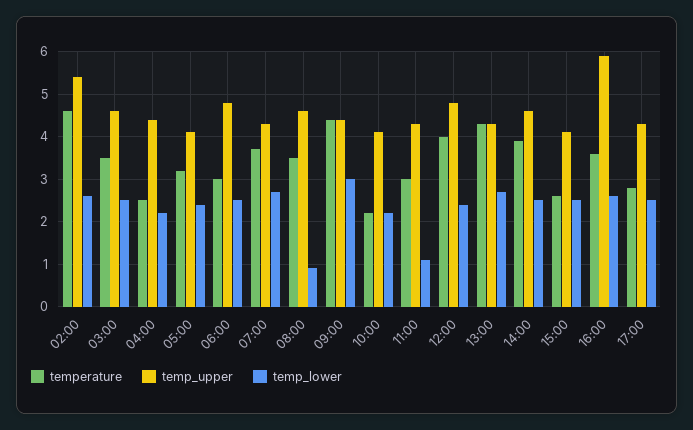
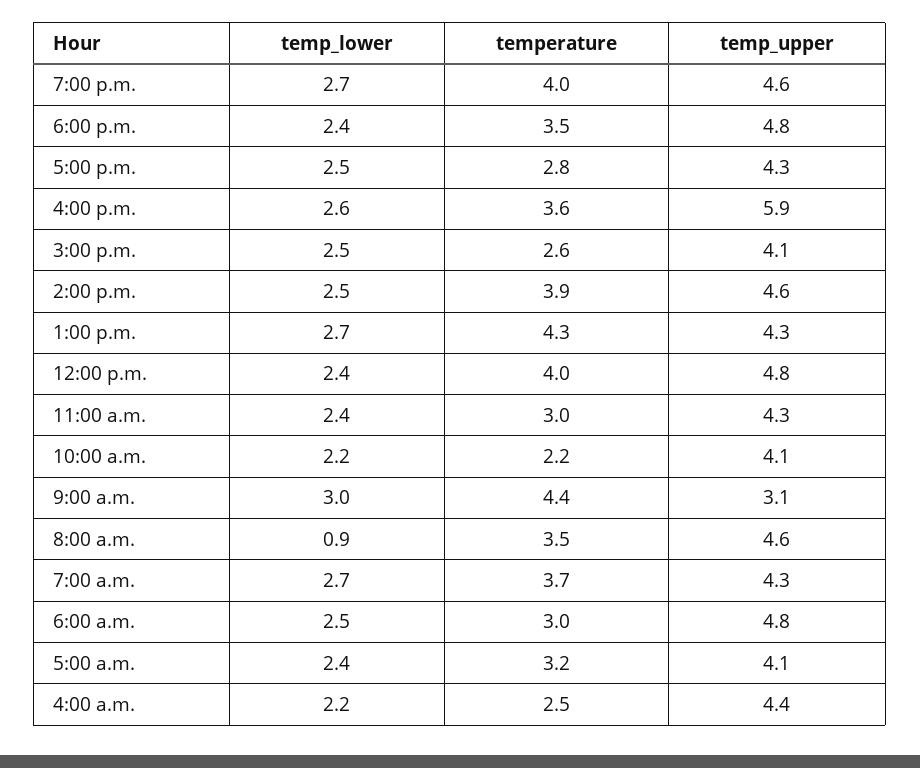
temperature, 02:00: 4.5 -> none
temp_upper, 02:00: 5.5 -> none
temp_lower, 02:00: 2.5 -> none
temperature, 03:00: 3.5 -> none
temp_upper, 03:00: 4.5 -> none
temp_lower, 03:00: 2.5 -> none
temp_upper, 09:00: 4.5 -> 3.1
temp_lower, 11:00: 1 -> 2.4
temp_lower, 7:00 p.m.: none -> 2.7
temperature, 7:00 p.m.: none -> 4
temp_upper, 7:00 p.m.: none -> 4.6
temp_lower, 6:00 p.m.: none -> 2.4
temperature, 6:00 p.m.: none -> 3.5
temp_upper, 6:00 p.m.: none -> 4.8

